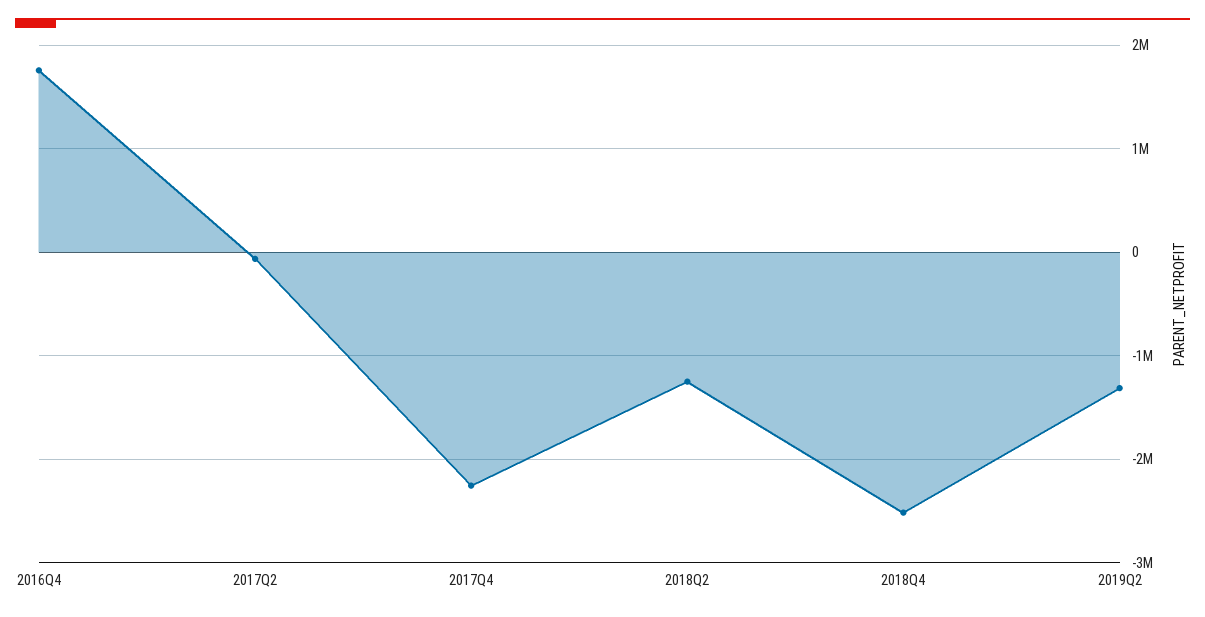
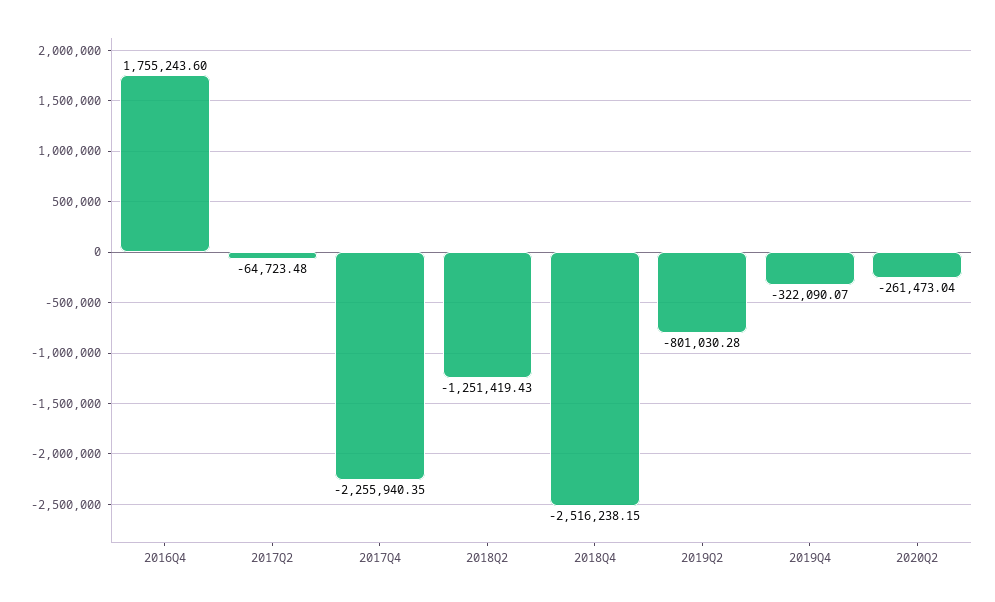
2019Q2: -1300000 -> -801030.28
2019Q4: none -> -322090.07
2020Q2: none -> -261473.04

